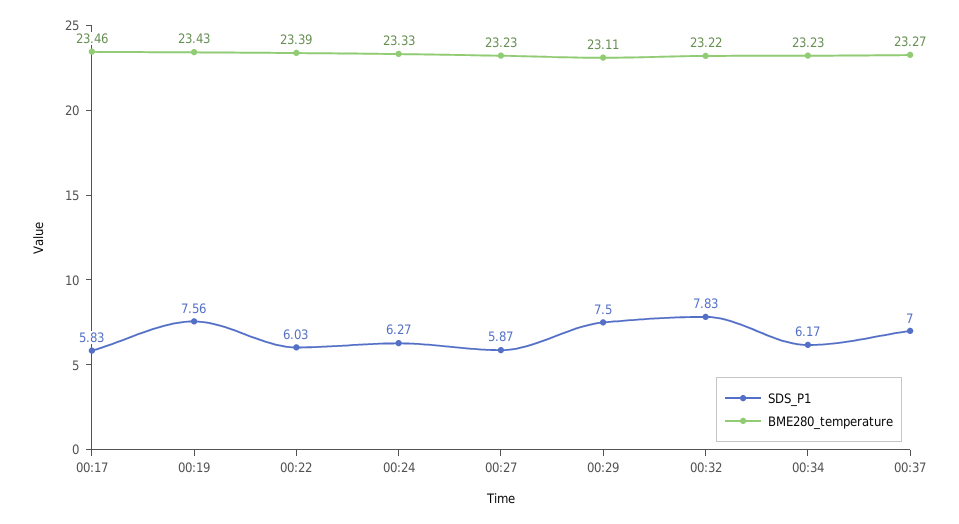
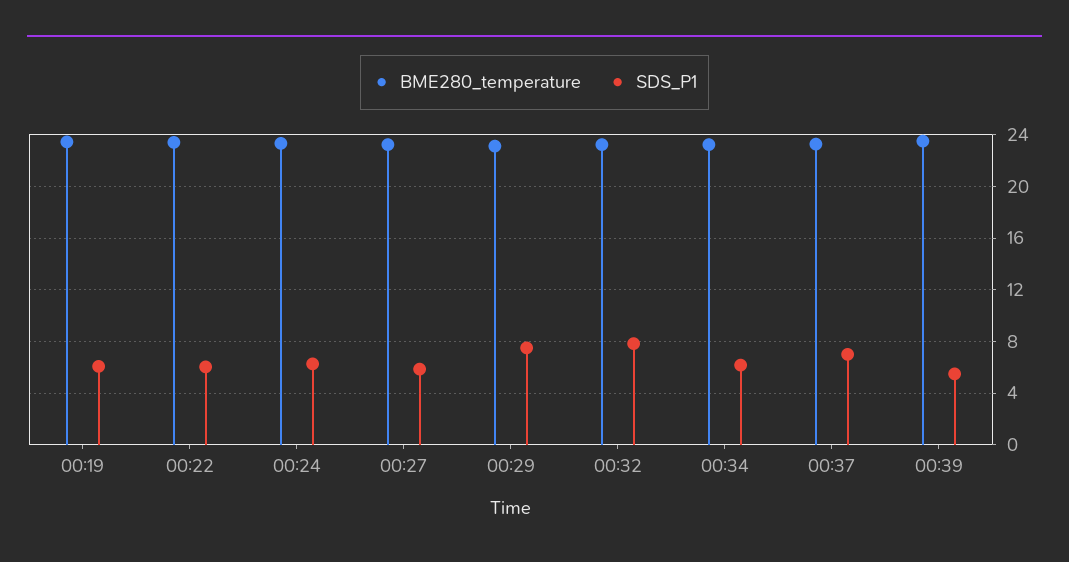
SDS_P1, 00:17: 5.83 -> none
BME280_temperature, 00:17: 23.46 -> none
SDS_P1, 00:19: 7.56 -> 6
BME280_temperature, 00:39: none -> 23.5
SDS_P1, 00:39: none -> 5.5

